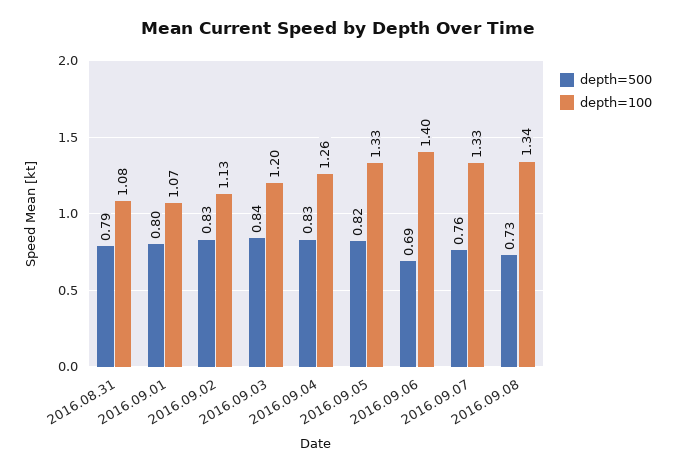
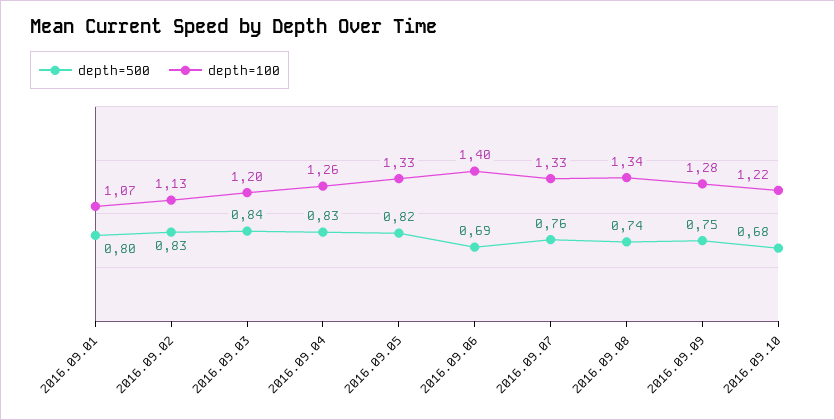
depth=500, 2016.08.31: 0.79 -> none
depth=100, 2016.08.31: 1.08 -> none
depth=500, 2016.09.08: 0.73 -> 0.74
depth=500, 2016.09.09: none -> 0.75
depth=100, 2016.09.09: none -> 1.28
depth=500, 2016.09.10: none -> 0.68
depth=100, 2016.09.10: none -> 1.22

